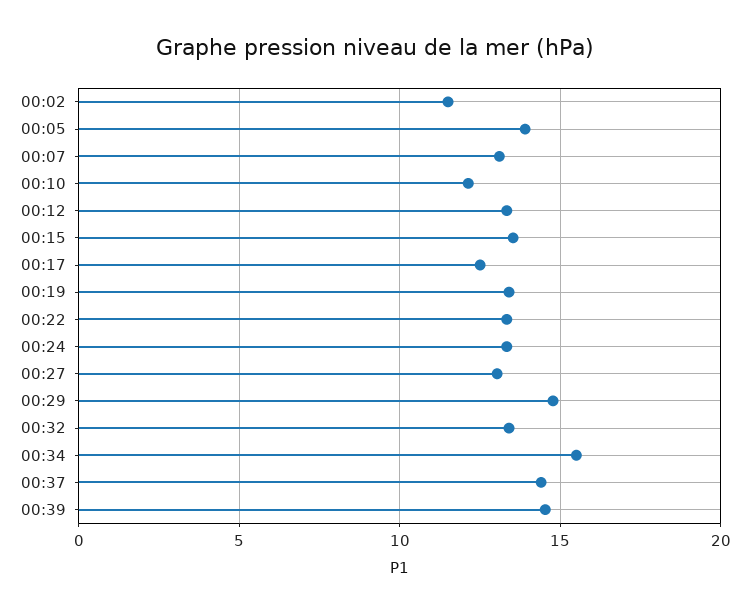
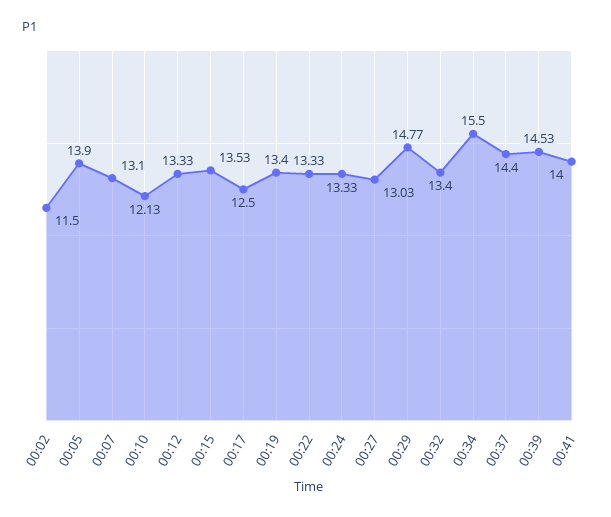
00:41: none -> 14

